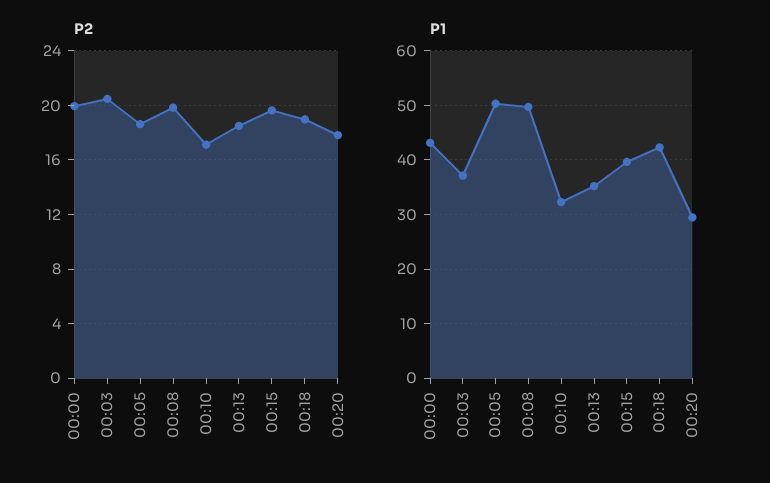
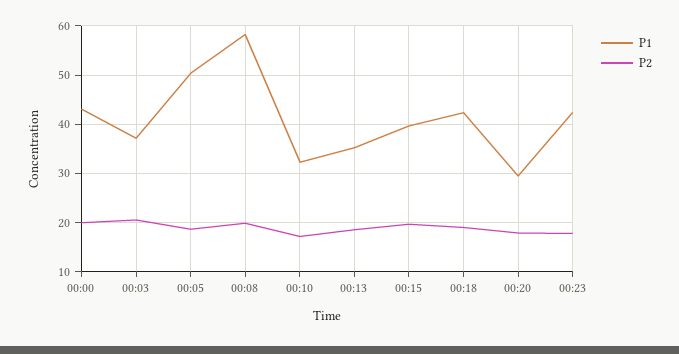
P1, 00:08: 50 -> 58
P1, 00:23: none -> 42
P2, 00:23: none -> 18

